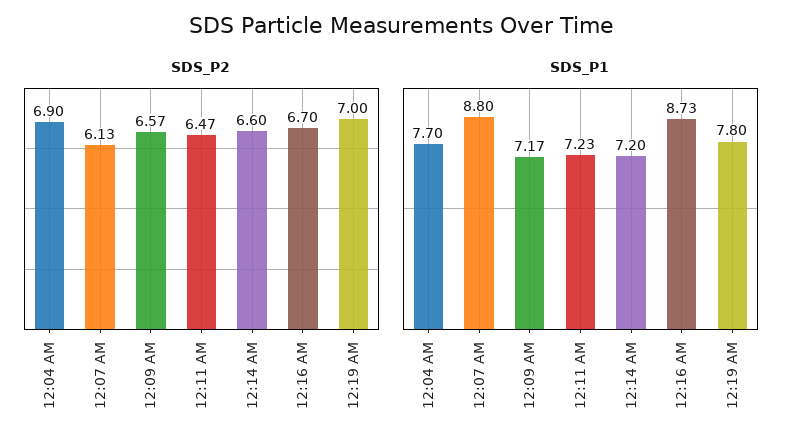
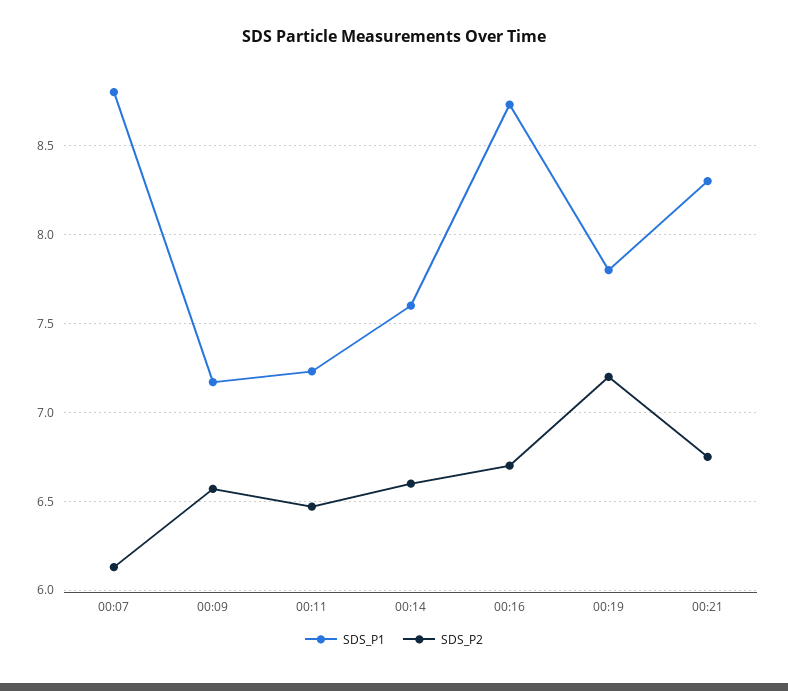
SDS_P2, 12:04 AM: 6.9 -> none
SDS_P2, 12:19 AM: 7 -> 7.2
SDS_P1, 12:04 AM: 7.7 -> none
SDS_P1, 12:14 AM: 7.2 -> 7.6
SDS_P1, 00:21: none -> 8.3
SDS_P2, 00:21: none -> 6.75

